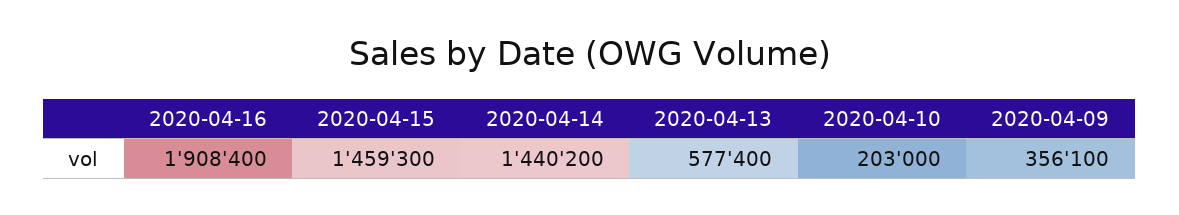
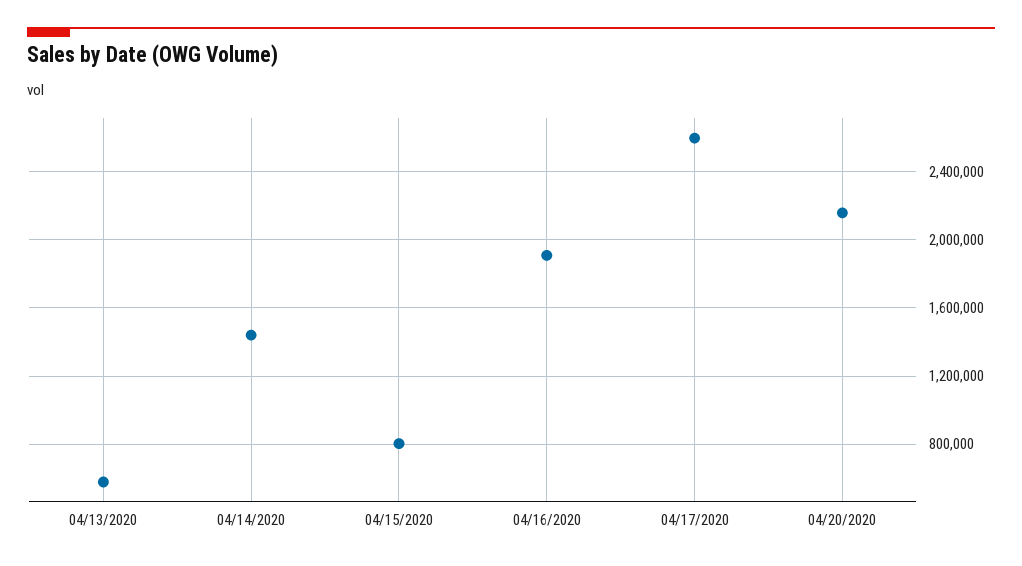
2020-04-15: 1459300 -> 800000
2020-04-10: 203000 -> none
2020-04-09: 356100 -> none
04/17/2020: none -> 2600000
04/20/2020: none -> 2150000

